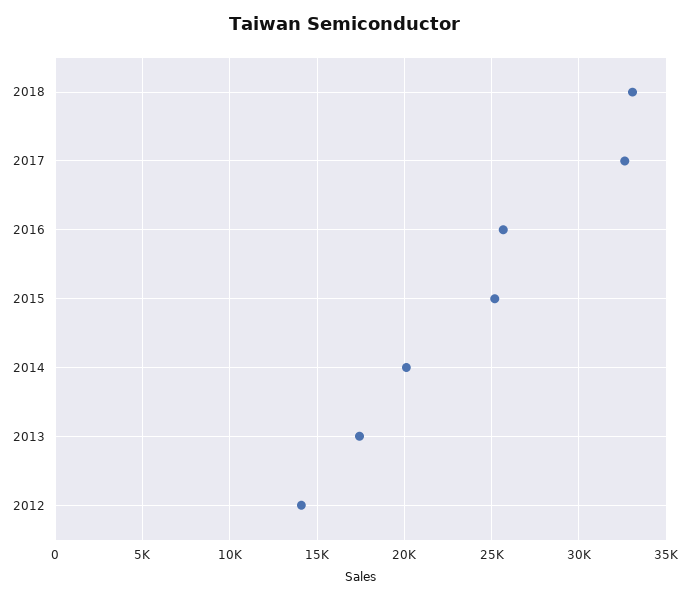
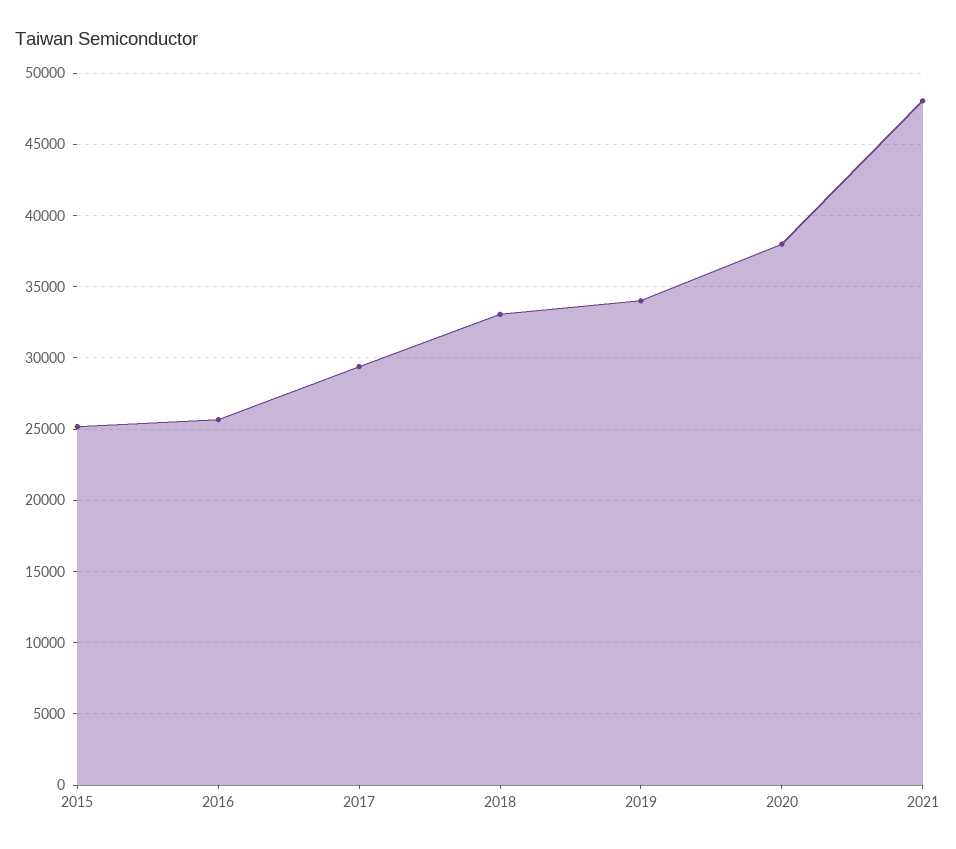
2017: 32500 -> 29500
2014: 20000 -> none
2013: 17500 -> none
2012: 14000 -> none
2019: none -> 34000
2020: none -> 38000
2021: none -> 48000

